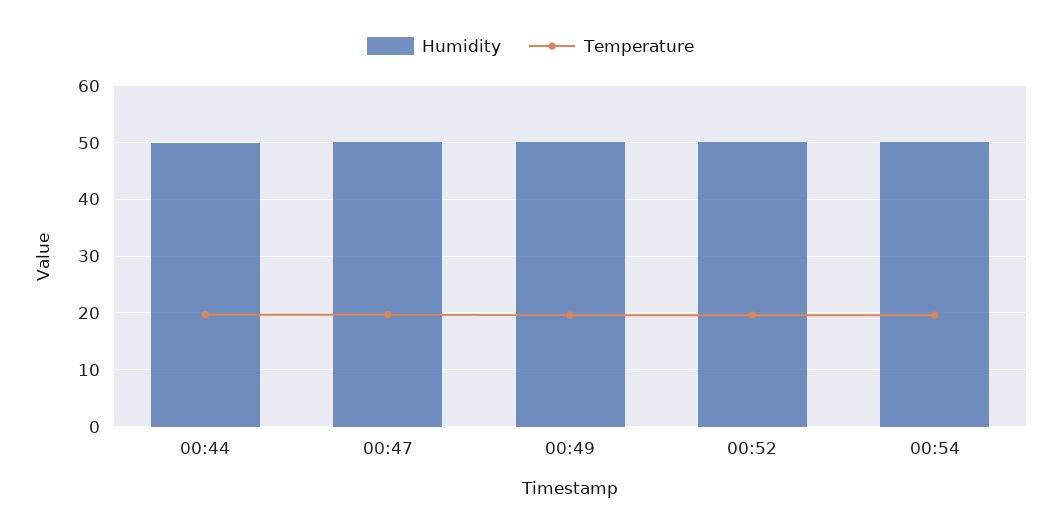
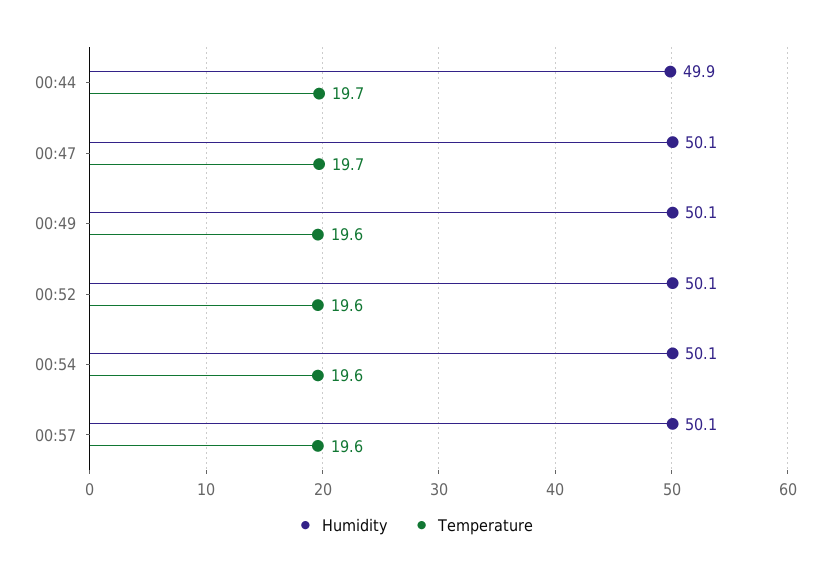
Humidity, 00:57: none -> 50.1
Temperature, 00:57: none -> 19.6

